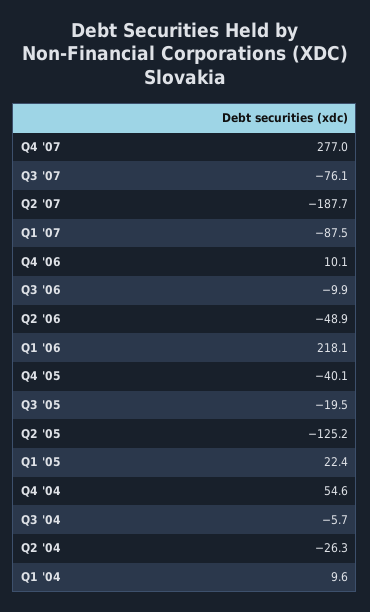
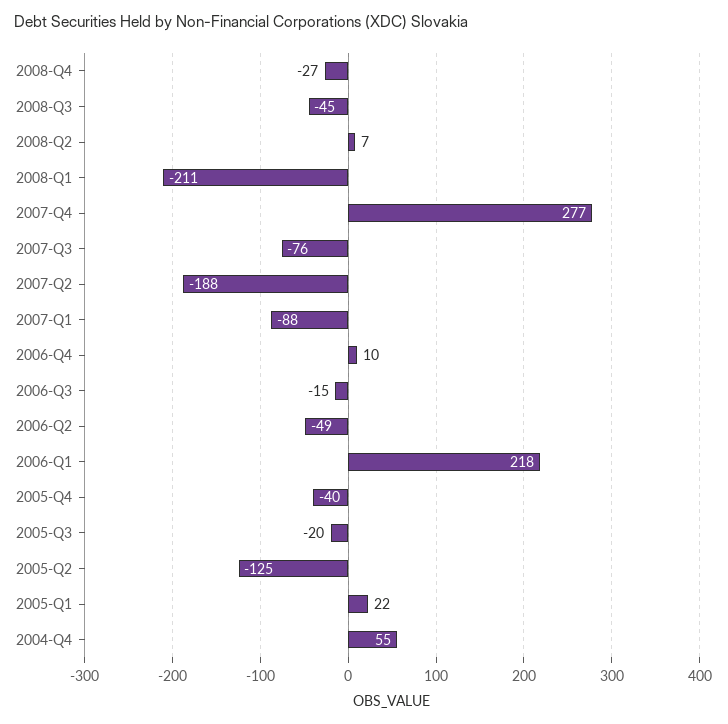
Q3 '06: -9.9 -> -15
Q3 '04: -5.7 -> none
Q2 '04: -26.3 -> none
Q1 '04: 9.6 -> none
2008-Q4: none -> -27
2008-Q3: none -> -45
2008-Q2: none -> 7
2008-Q1: none -> -211

